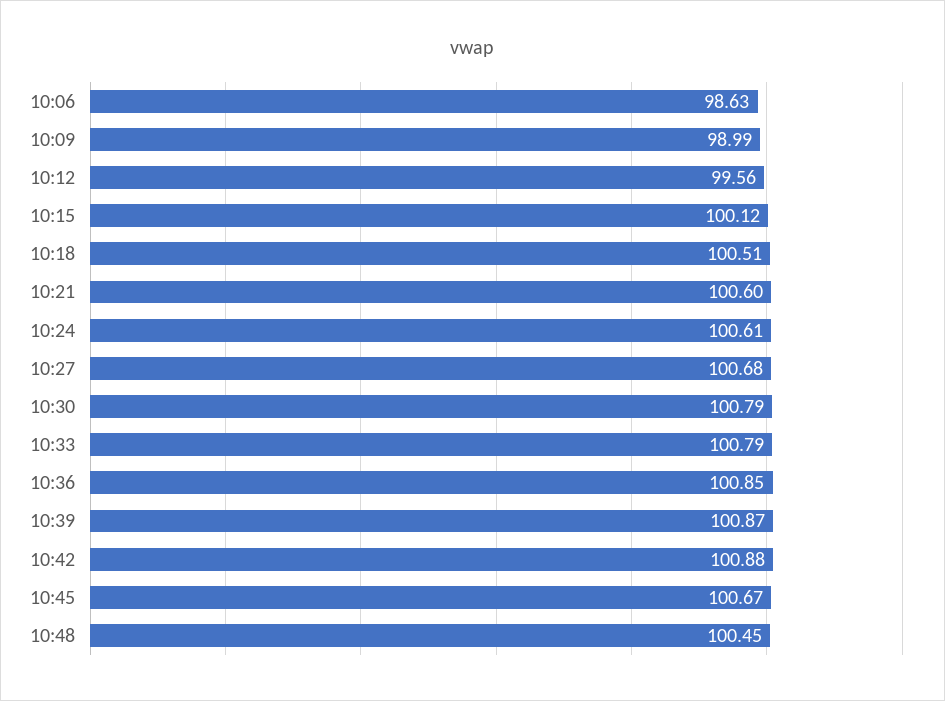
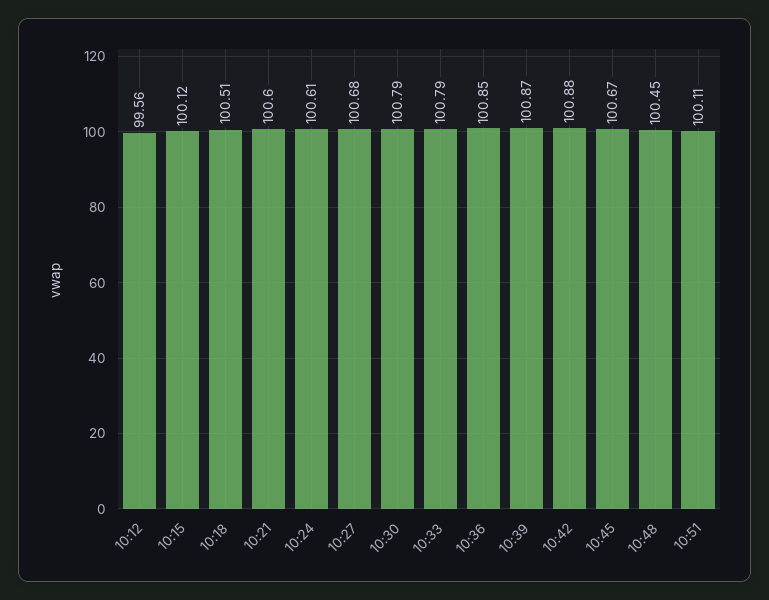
10:06: 98.63 -> none
10:09: 98.99 -> none
10:51: none -> 100.11

